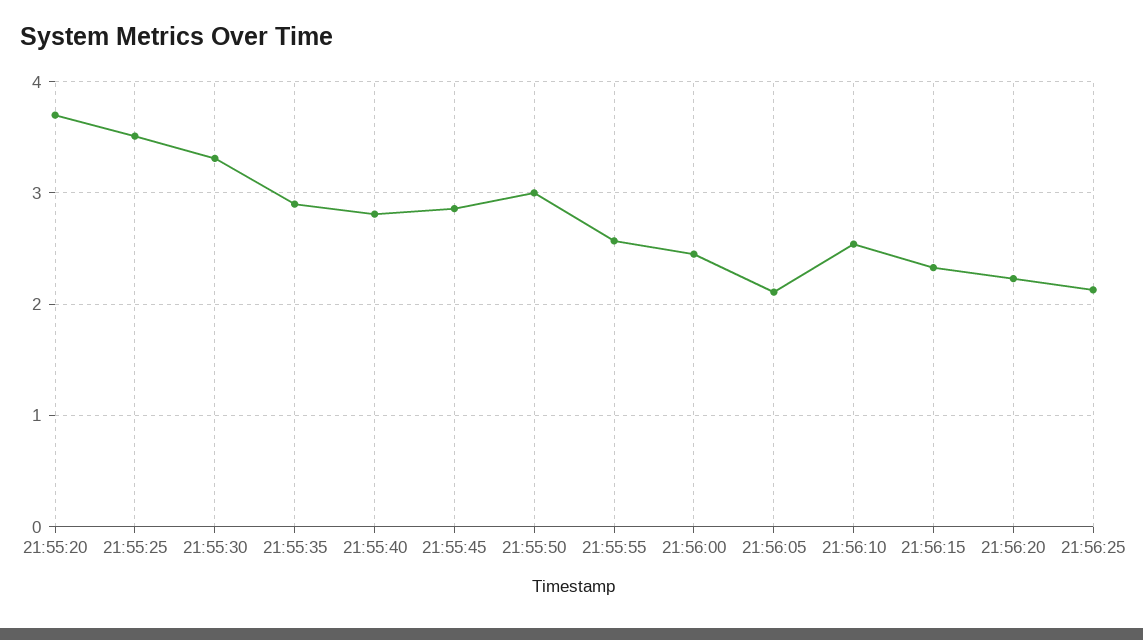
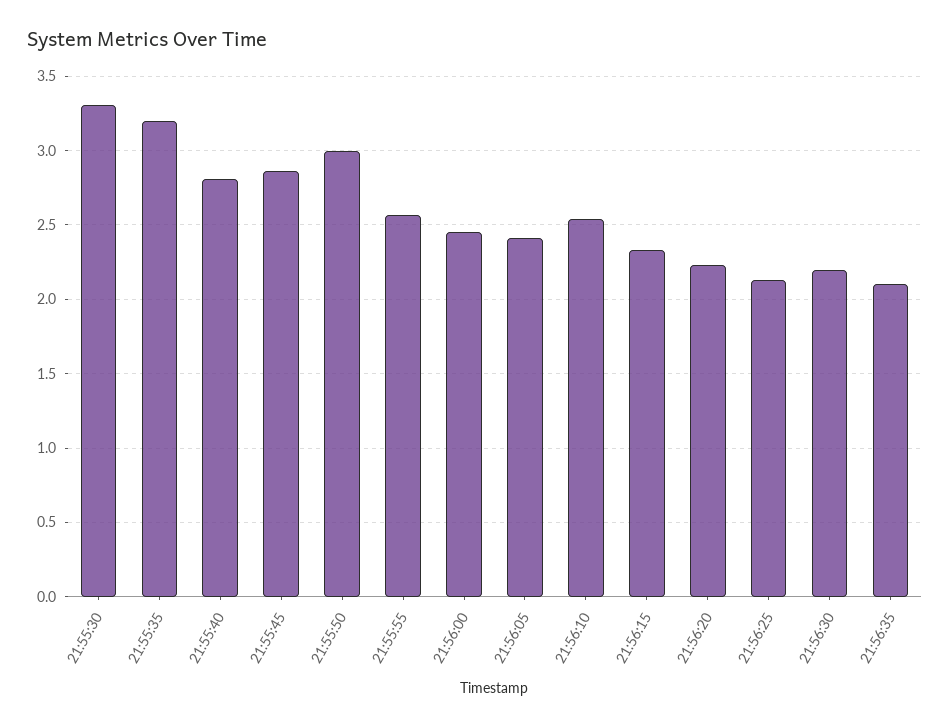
21:55:20: 3.7 -> none
21:55:25: 3.5 -> none
21:55:35: 2.9 -> 3.2
21:56:05: 2.1 -> 2.4
21:56:30: none -> 2.2
21:56:35: none -> 2.1

